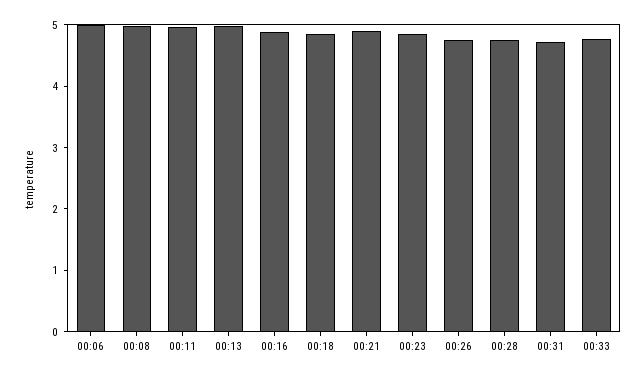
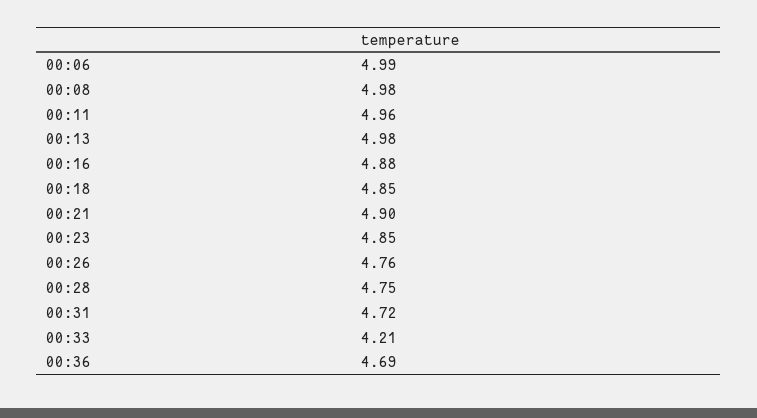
00:33: 4.8 -> 4.21
00:36: none -> 4.69

